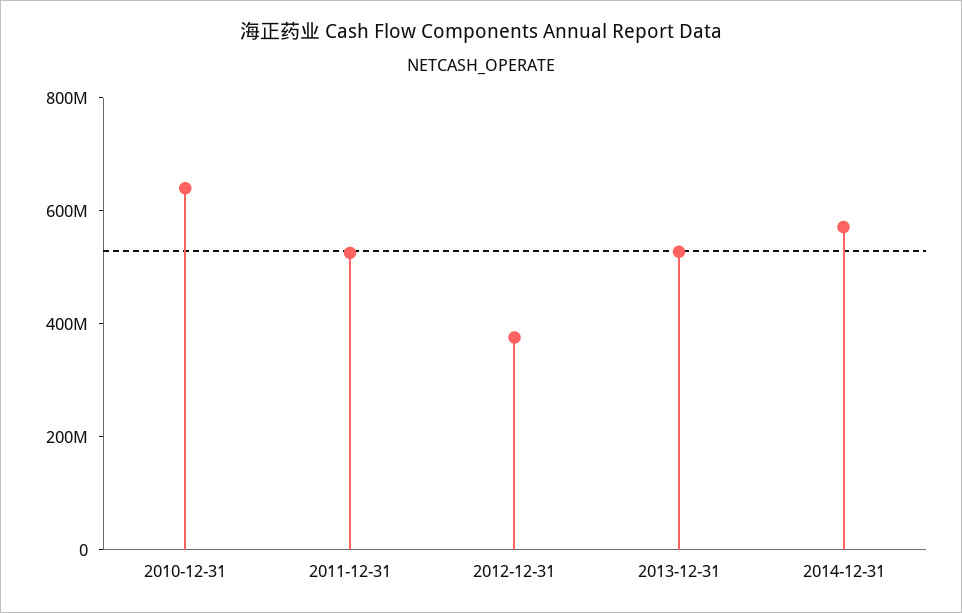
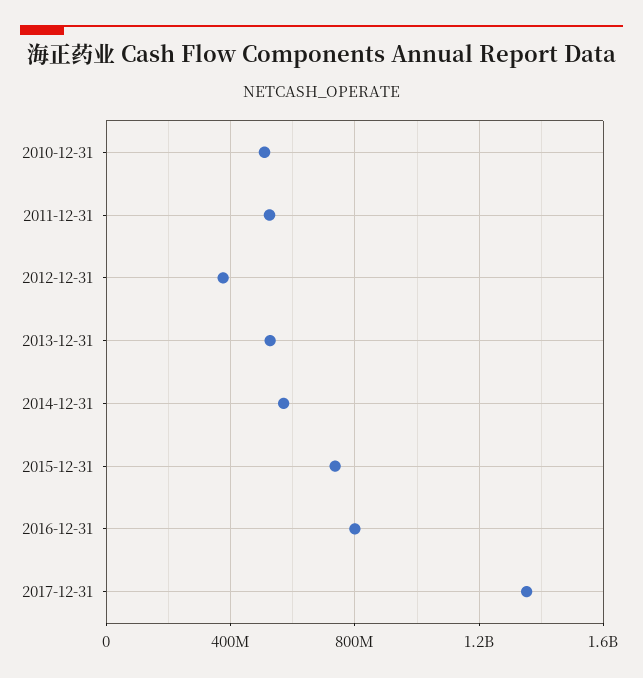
2010-12-31: 650000000 -> 500000000
2015-12-31: none -> 750000000
2016-12-31: none -> 800000000
2017-12-31: none -> 1350000000

